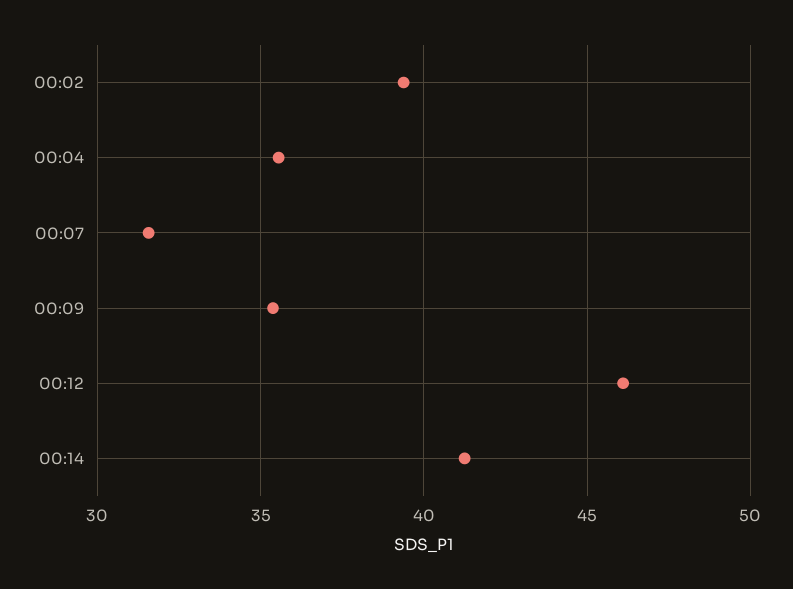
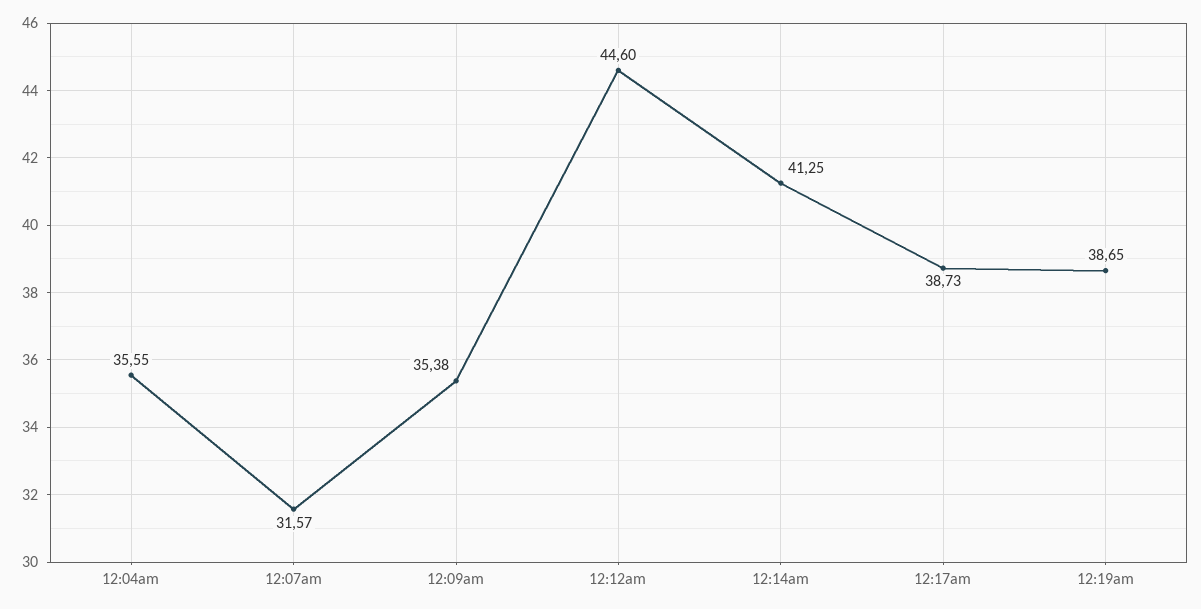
00:02: 39.5 -> none
00:12: 46 -> 44.6
12:17am: none -> 38.73
12:19am: none -> 38.65

